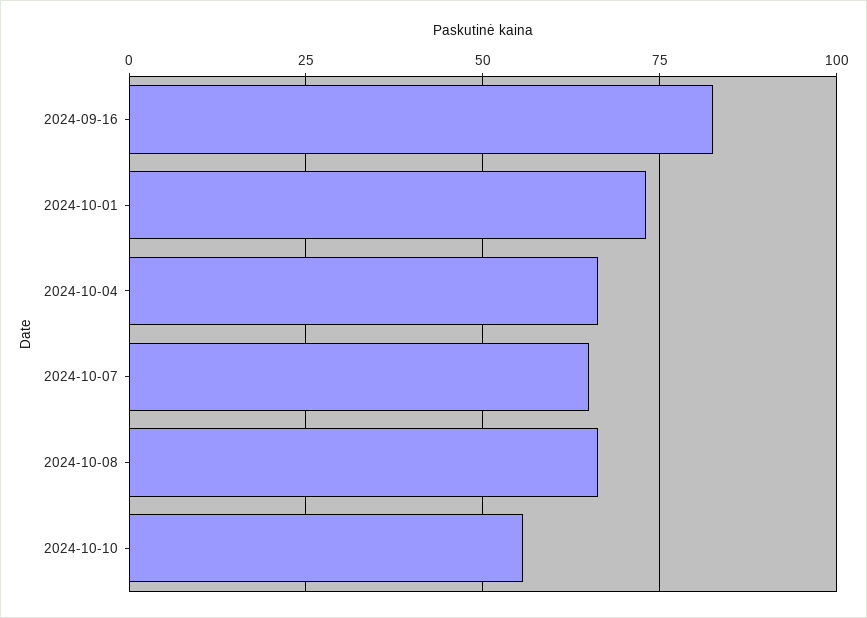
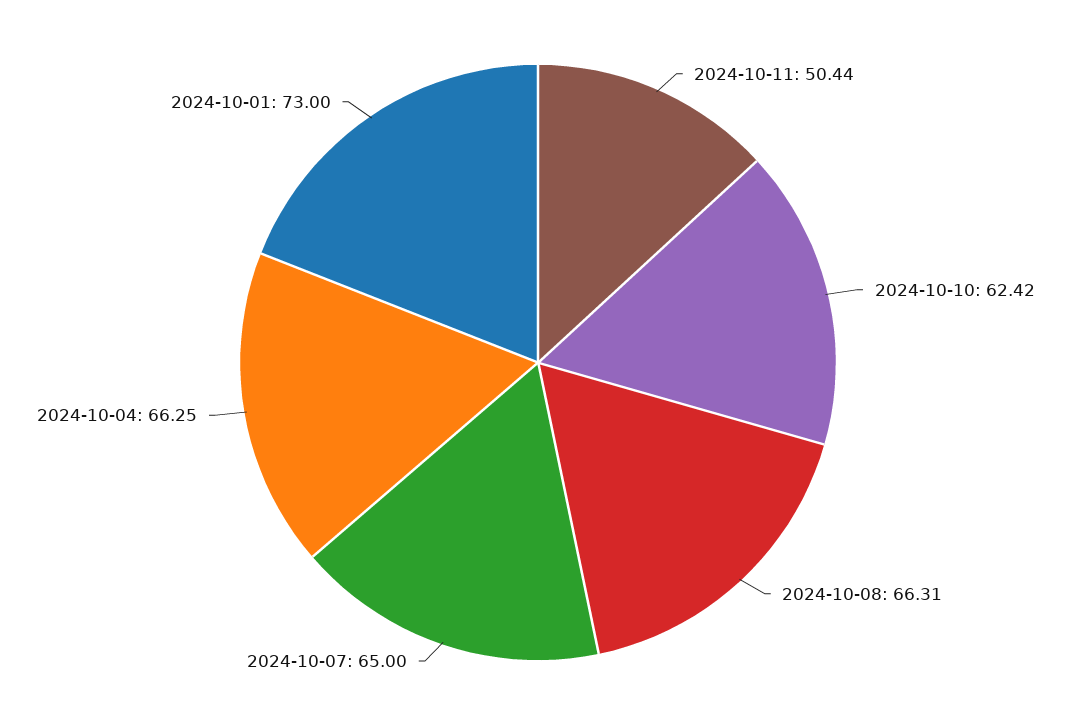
2024-09-16: 82.5 -> none
2024-10-10: 55 -> 62.42
2024-10-11: none -> 50.44

